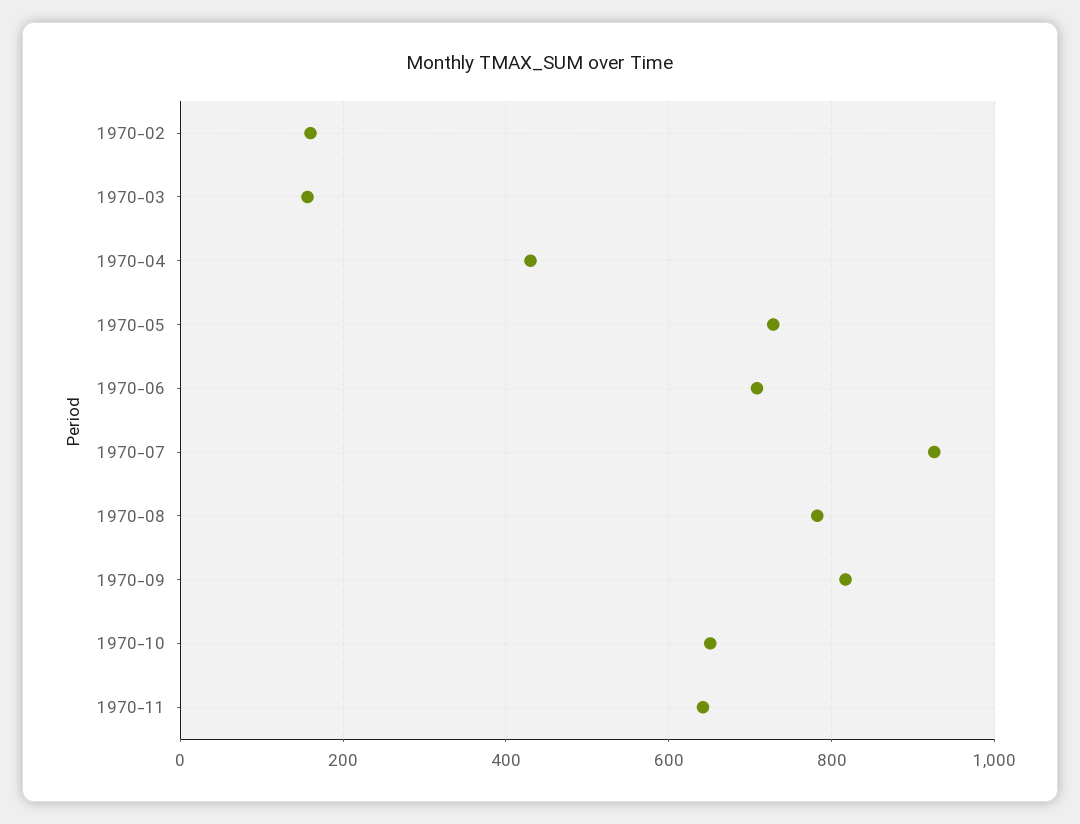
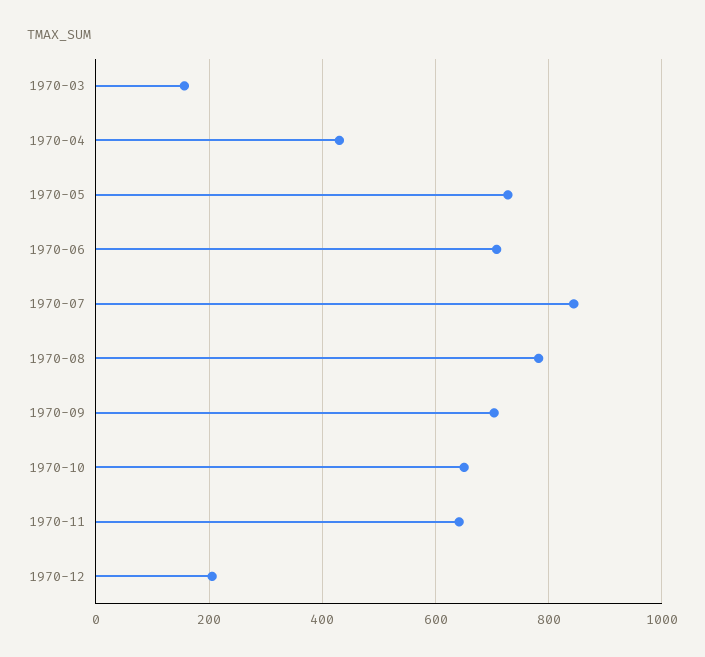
1970-02: 160 -> none
1970-07: 920 -> 840
1970-09: 820 -> 700
1970-12: none -> 200

